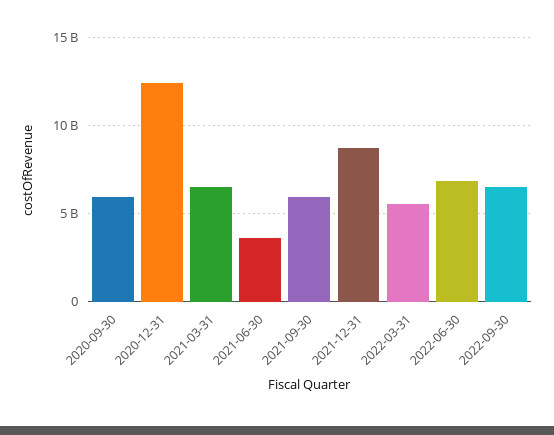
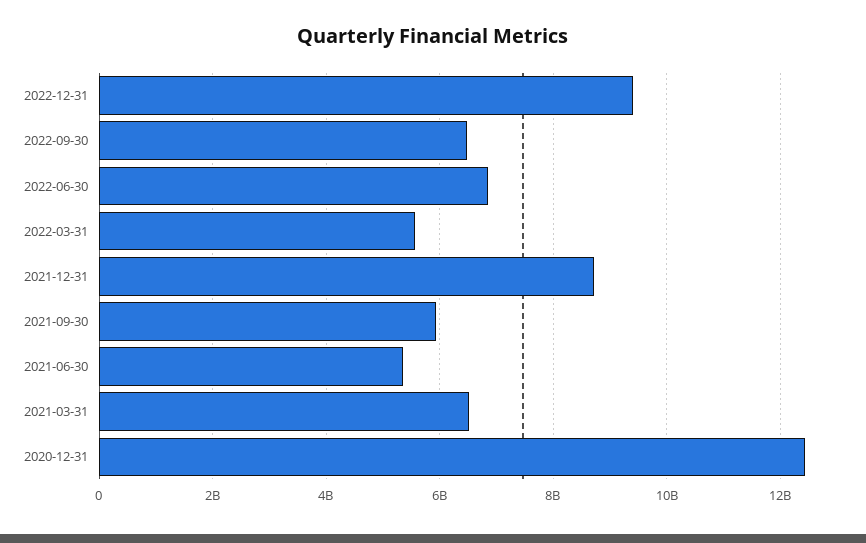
2020-09-30: 6000000000 -> none
2021-06-30: 3500000000 -> 5400000000
2022-12-31: none -> 9400000000

